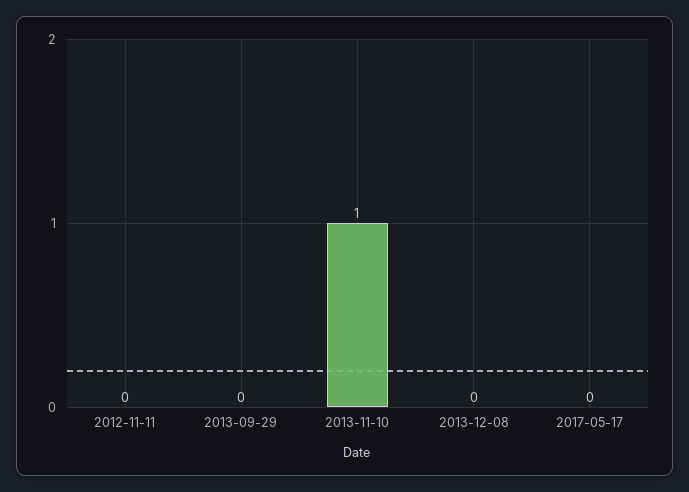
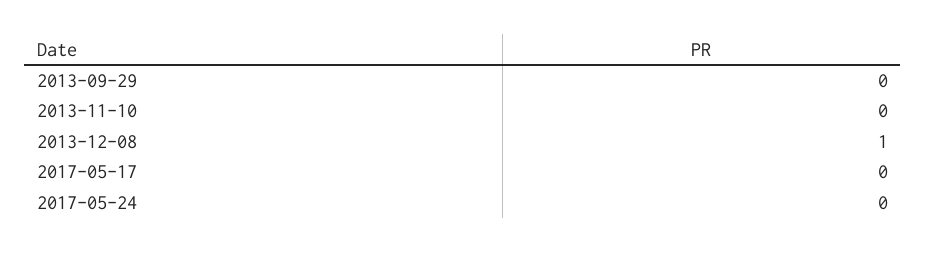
2012-11-11: 0 -> none
2013-11-10: 1 -> 0
2013-12-08: 0 -> 1
2017-05-24: none -> 0

